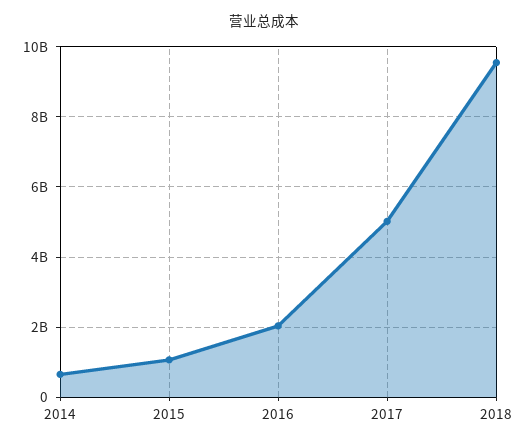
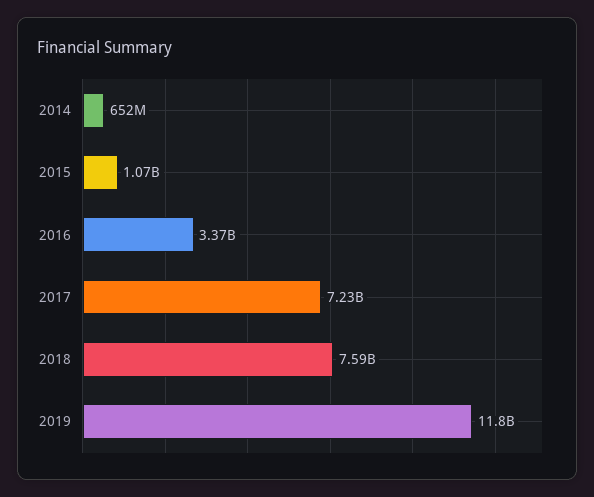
2016: 2000000000 -> 3370000000
2017: 5000000000 -> 7230000000
2018: 9600000000 -> 7590000000
2019: none -> 11800000000

